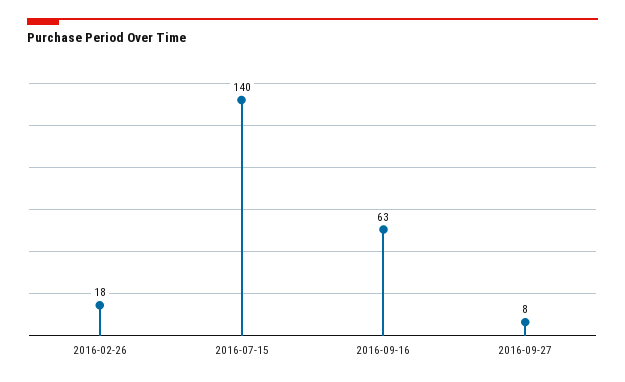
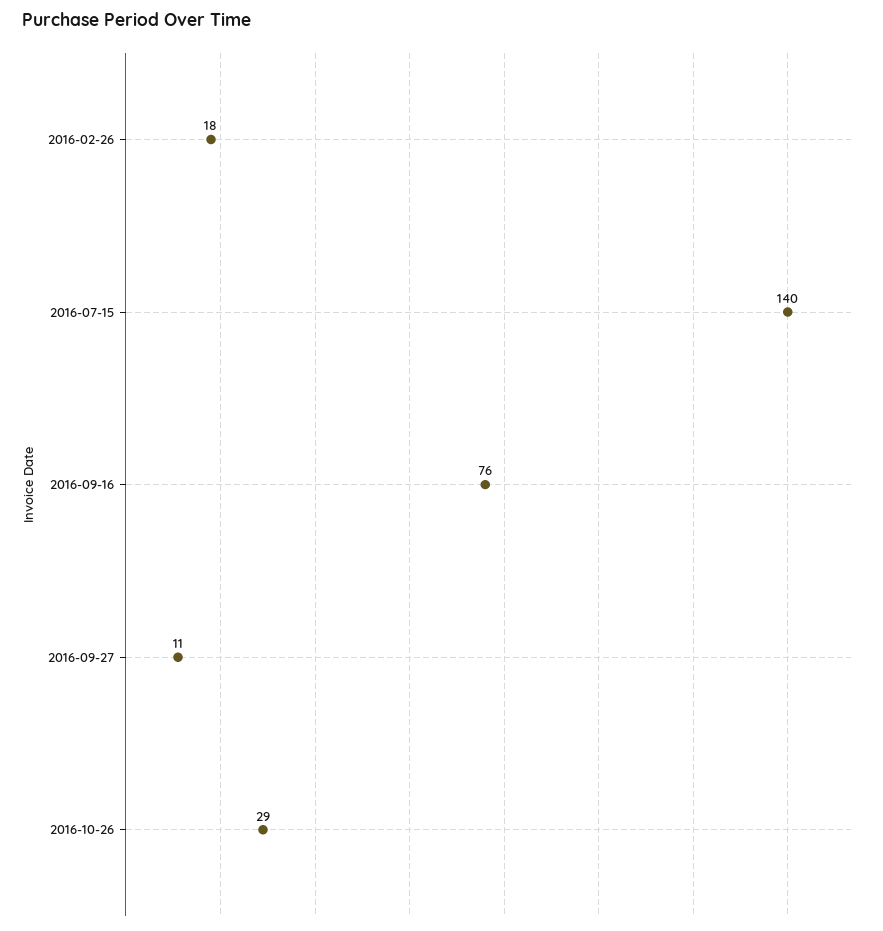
2016-09-16: 63 -> 76
2016-09-27: 8 -> 11
2016-10-26: none -> 29

